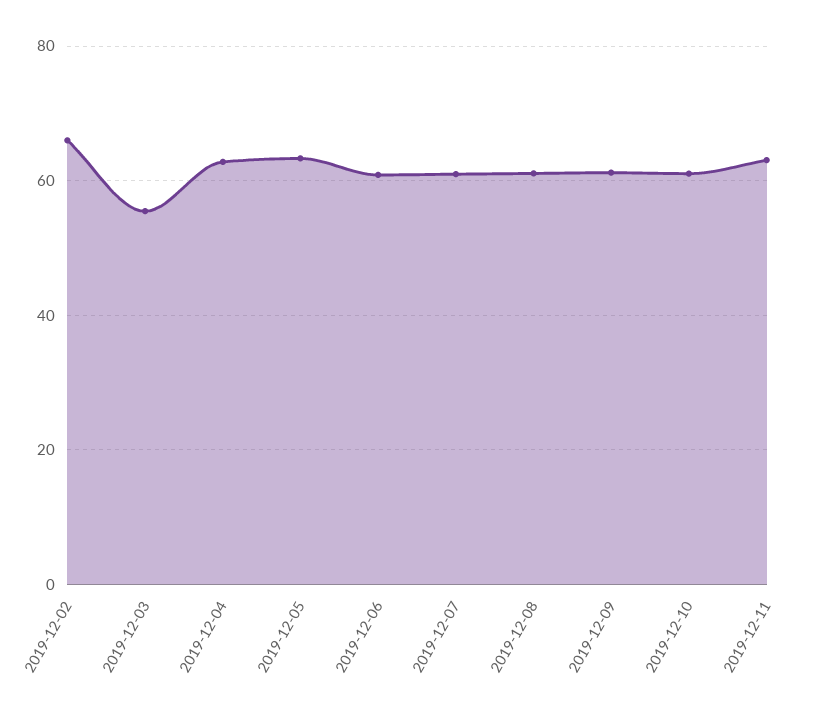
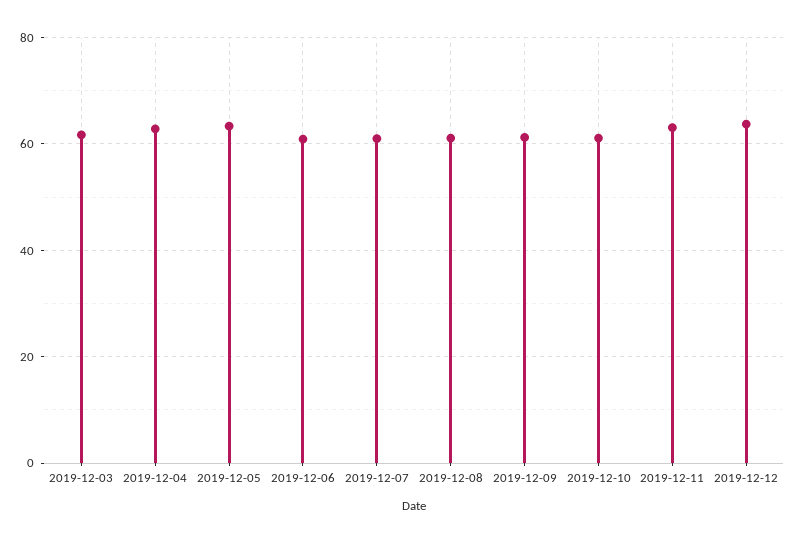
2019-12-02: 66 -> none
2019-12-03: 56 -> 62
2019-12-12: none -> 64

